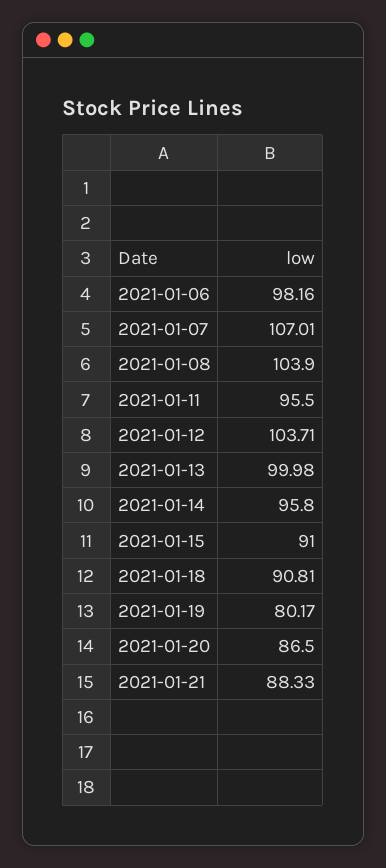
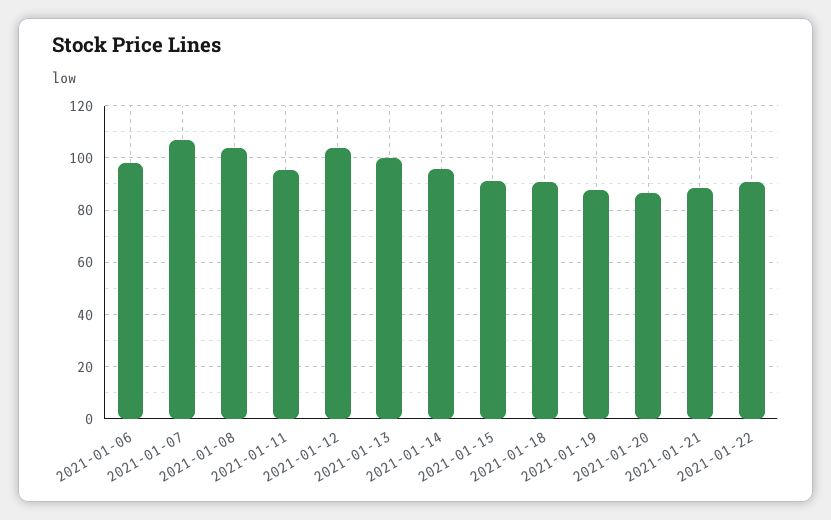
2021-01-19: 80.17 -> 87.5
2021-01-22: none -> 90

